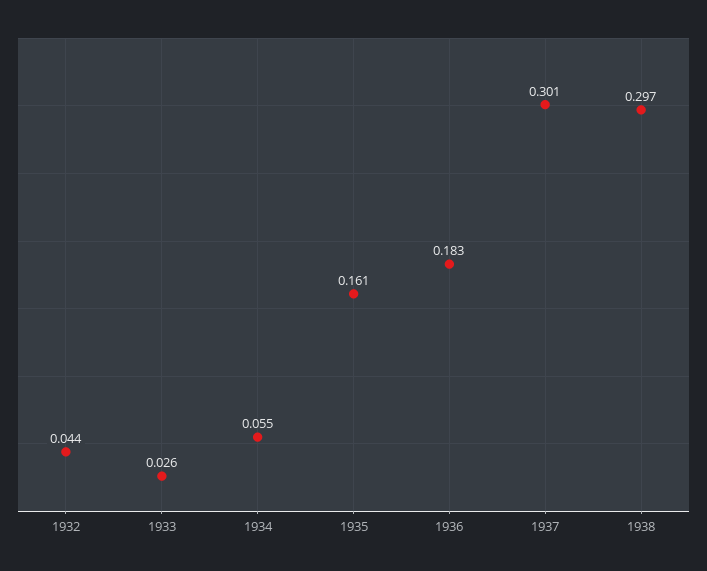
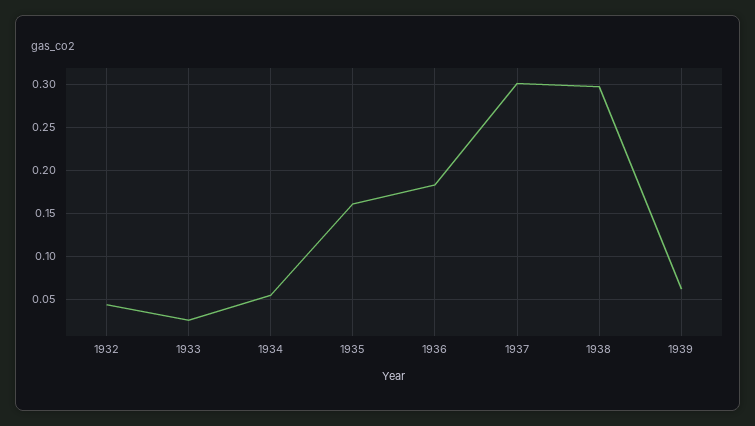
1939: none -> 0.06

